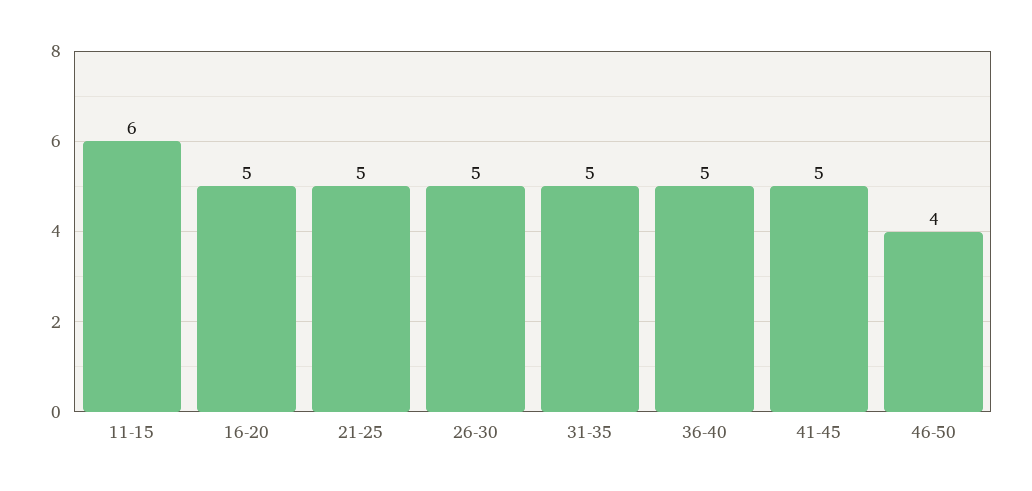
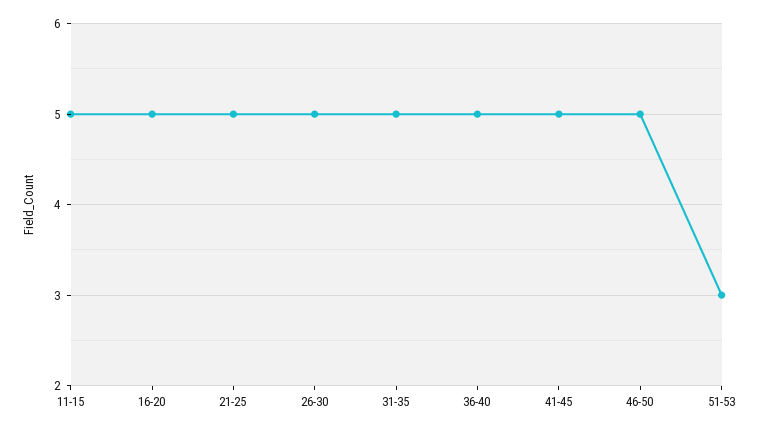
11-15: 6 -> 5
46-50: 4 -> 5
51-53: none -> 3

